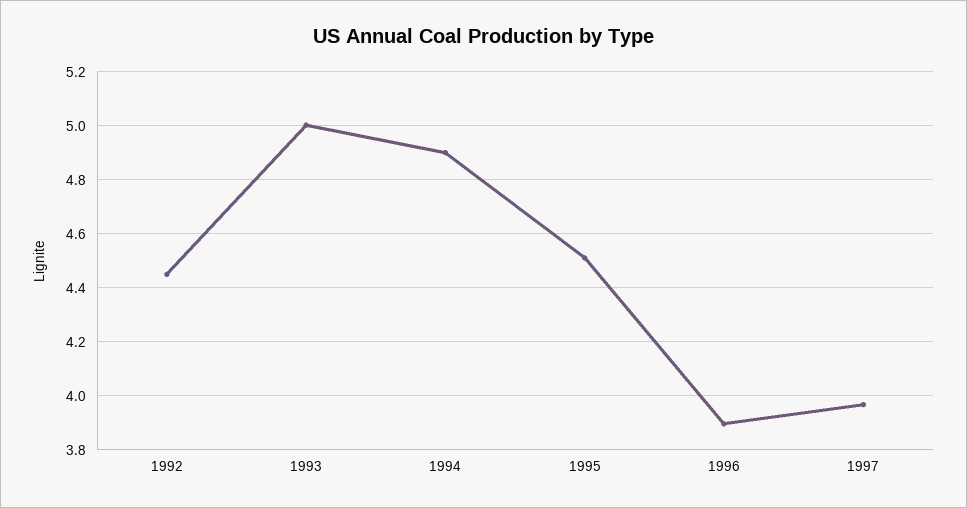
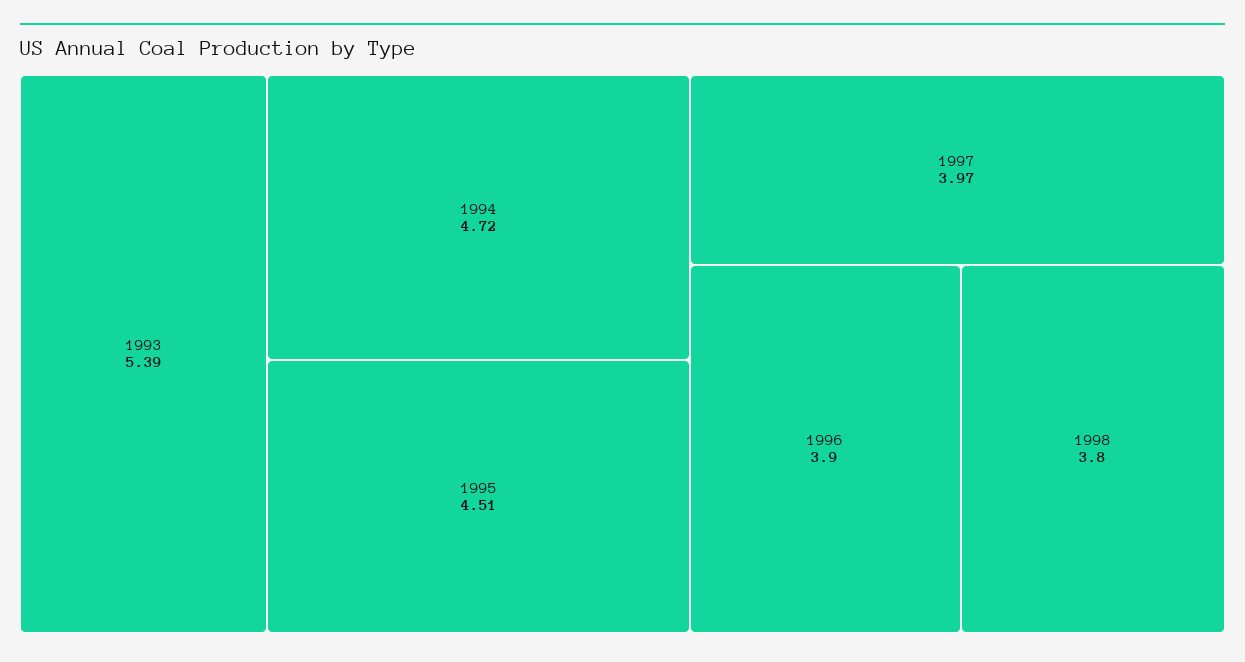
1992: 4.45 -> none
1993: 5 -> 5.39
1994: 4.9 -> 4.72
1998: none -> 3.8

